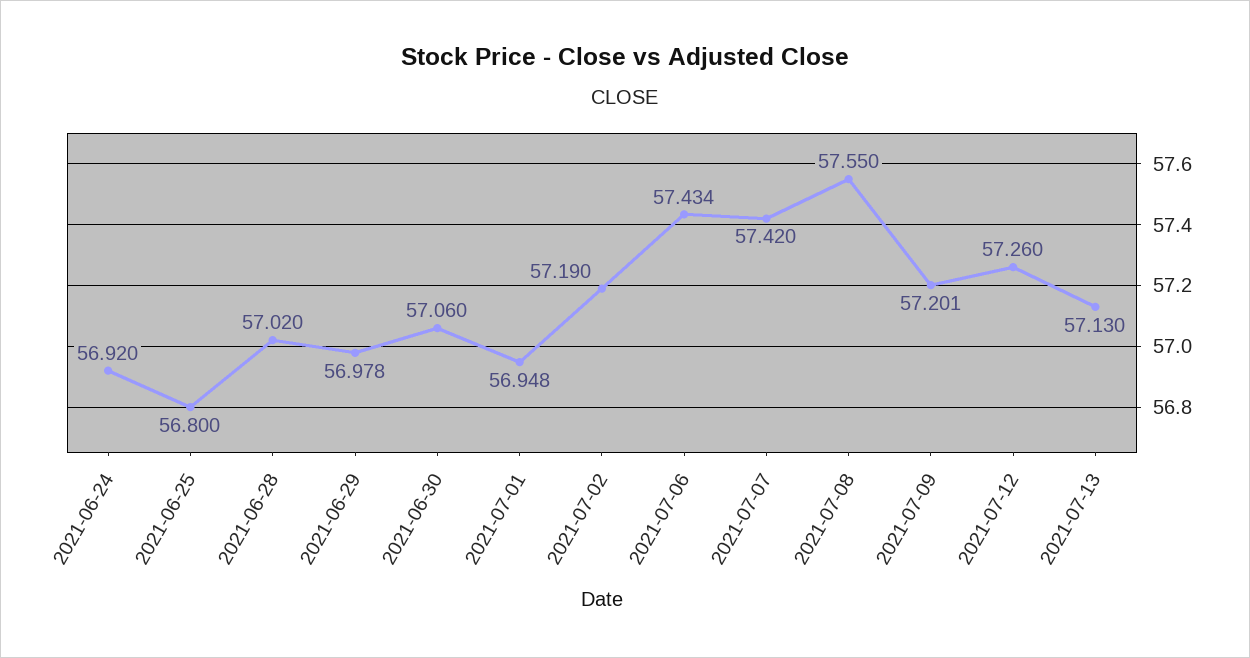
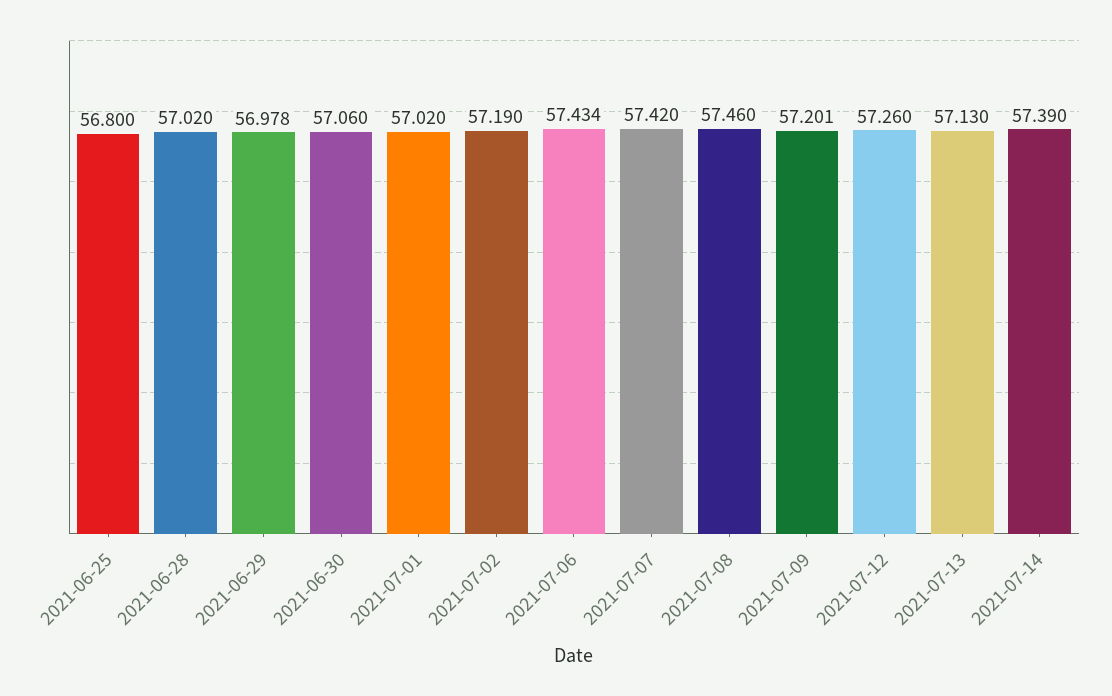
2021-06-24: 56.92 -> none
2021-07-01: 56.948 -> 57.02
2021-07-08: 57.55 -> 57.46
2021-07-14: none -> 57.39

